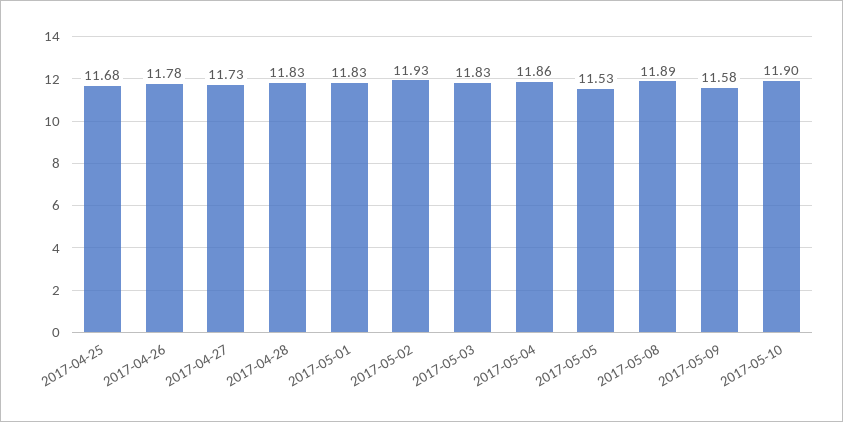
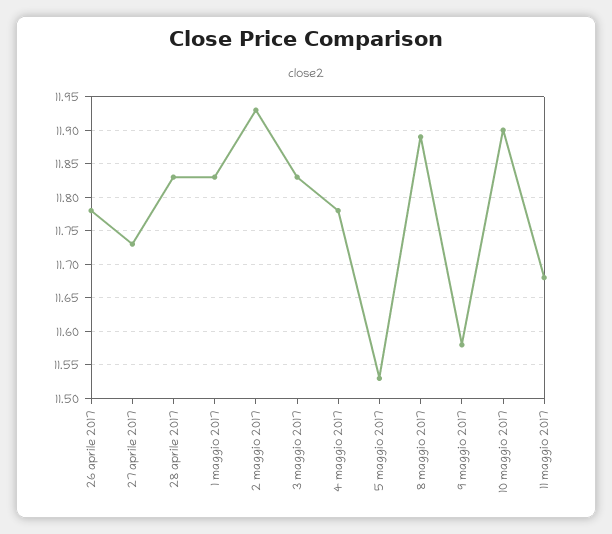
2017-04-25: 11.68 -> none
2017-05-04: 11.86 -> 11.78
11 maggio 2017: none -> 11.68

